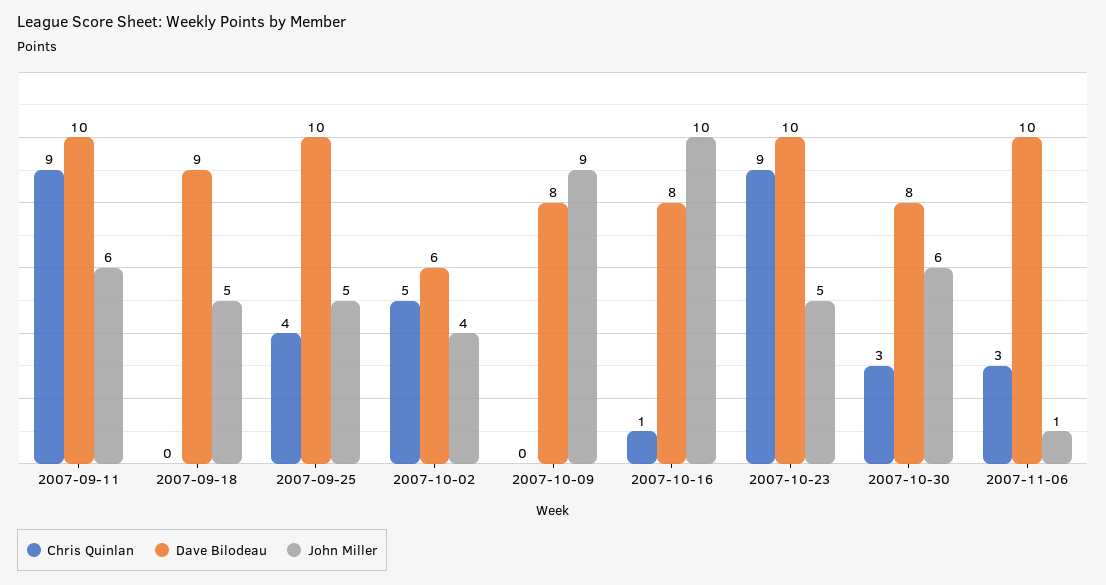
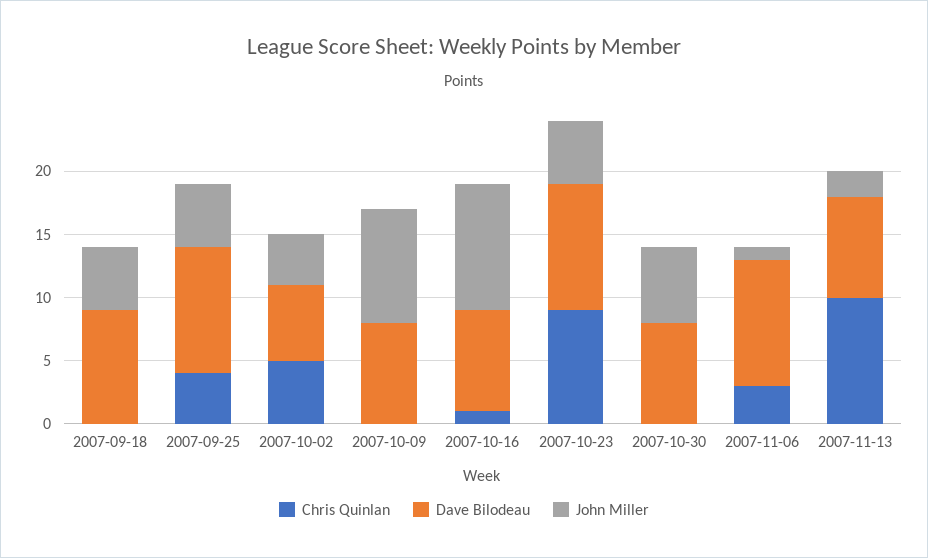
Chris Quinlan, 2007-09-11: 9 -> none
Dave Bilodeau, 2007-09-11: 10 -> none
John Miller, 2007-09-11: 6 -> none
Chris Quinlan, 2007-10-30: 3 -> 0
Chris Quinlan, 2007-11-13: none -> 10
Dave Bilodeau, 2007-11-13: none -> 8
John Miller, 2007-11-13: none -> 2

